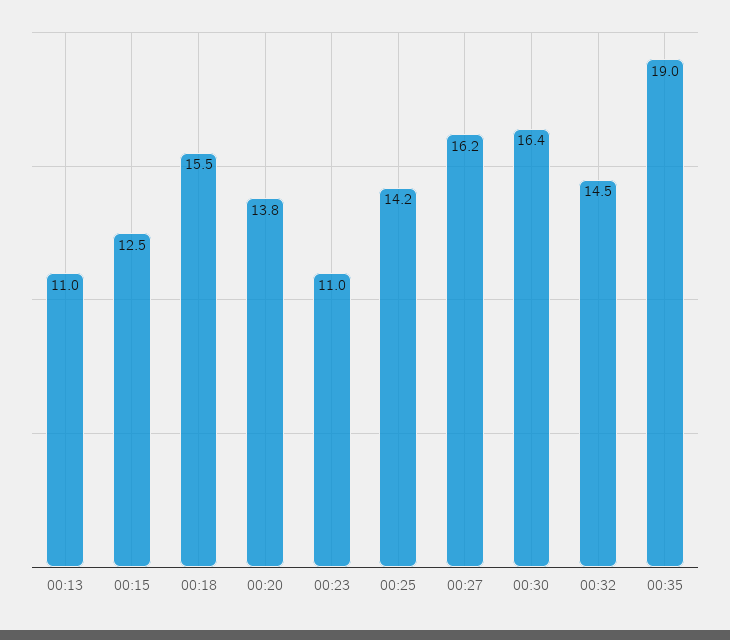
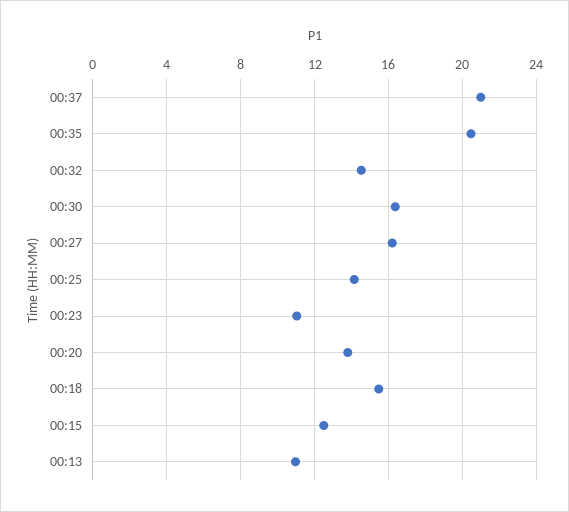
00:35: 19 -> 20.5
00:37: none -> 21

